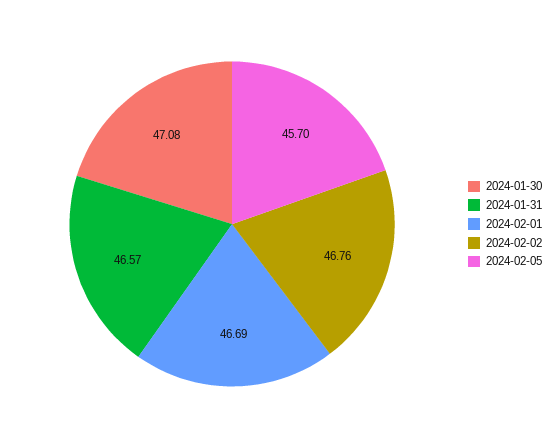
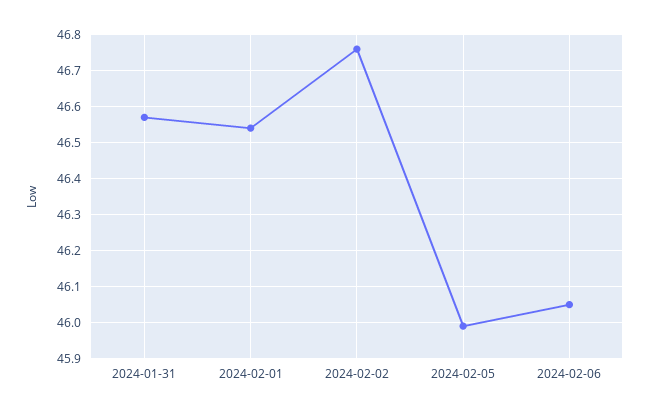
2024-01-30: 47.08 -> none
2024-02-01: 46.69 -> 46.55
2024-02-05: 45.7 -> 46
2024-02-06: none -> 46.05

